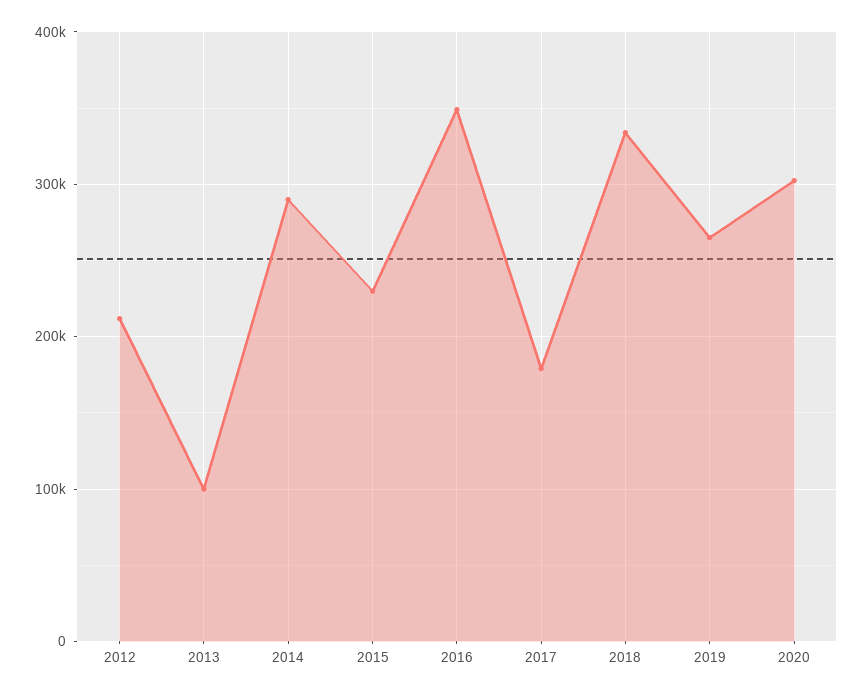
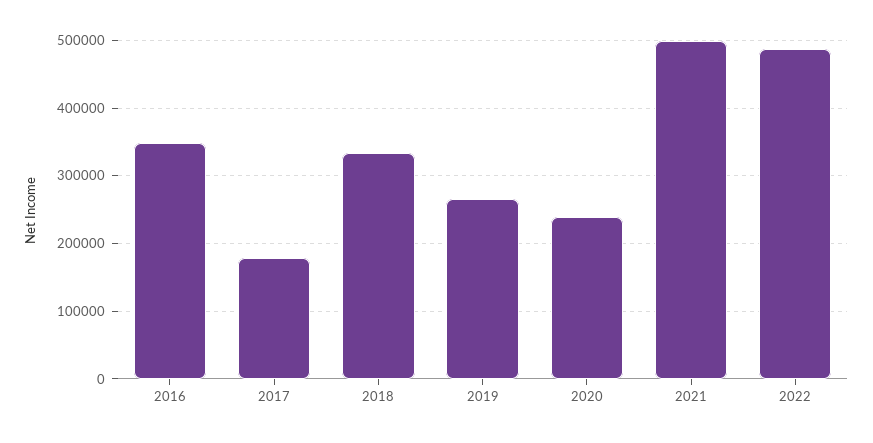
2012: 210000 -> none
2013: 100000 -> none
2014: 290000 -> none
2015: 230000 -> none
2020: 300000 -> 240000
2021: none -> 500000
2022: none -> 490000

